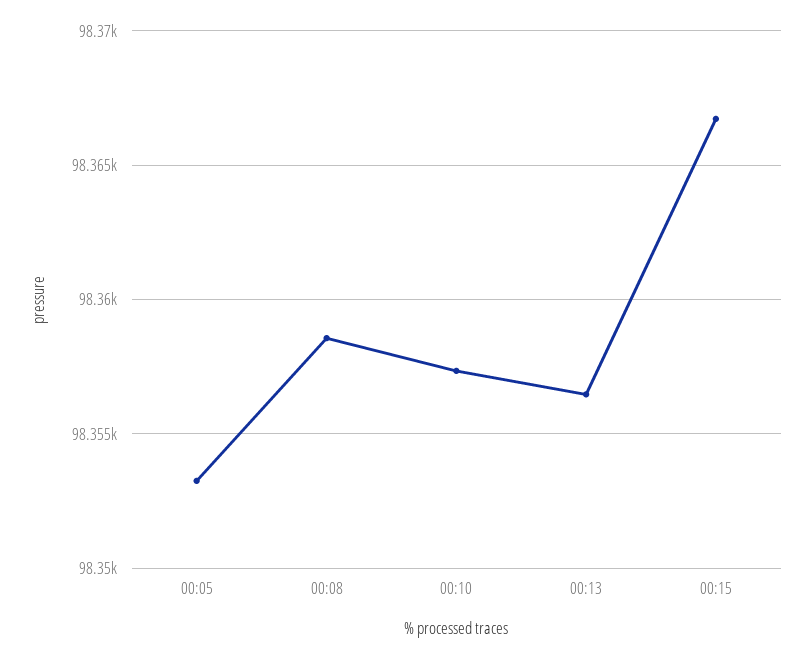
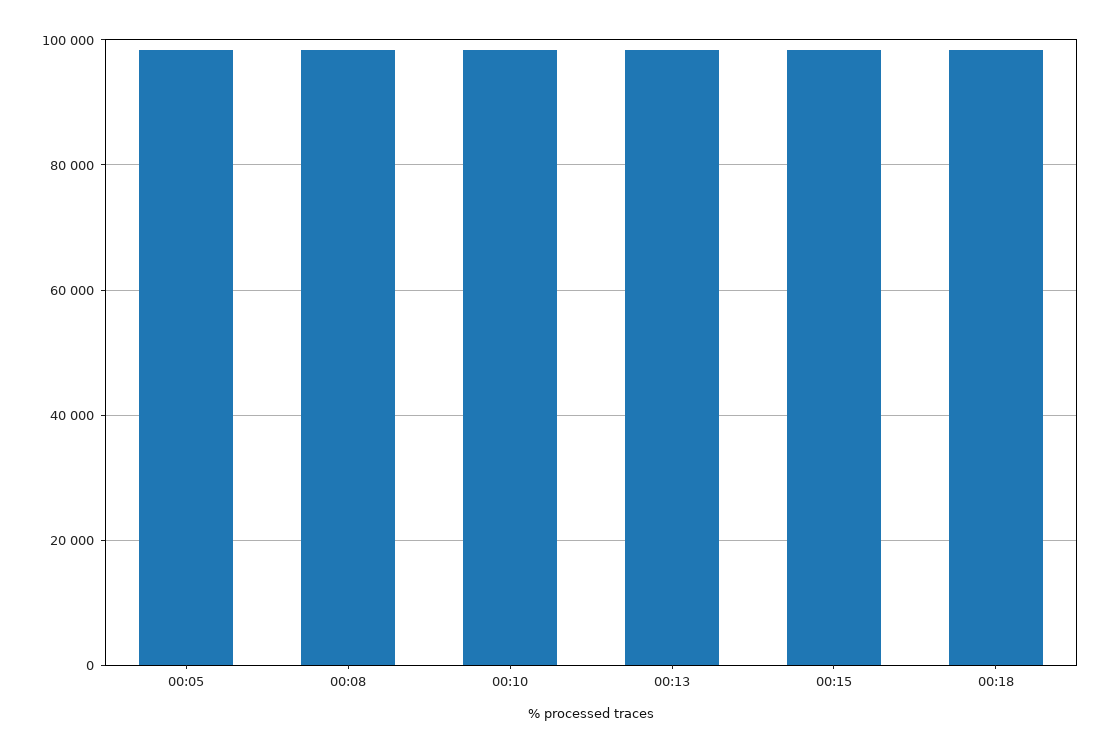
00:18: none -> 98000

